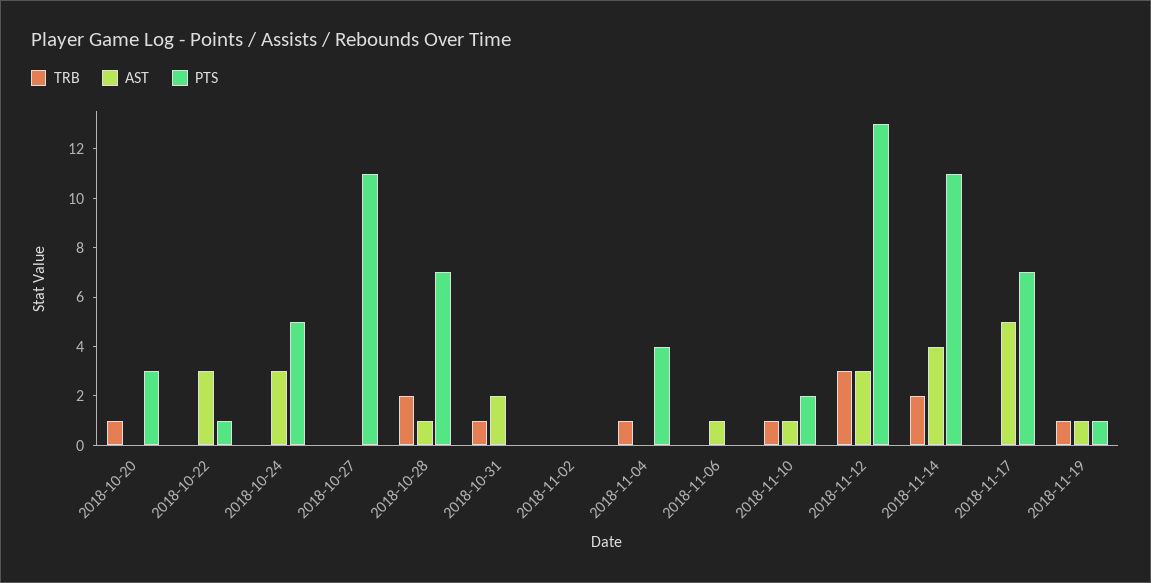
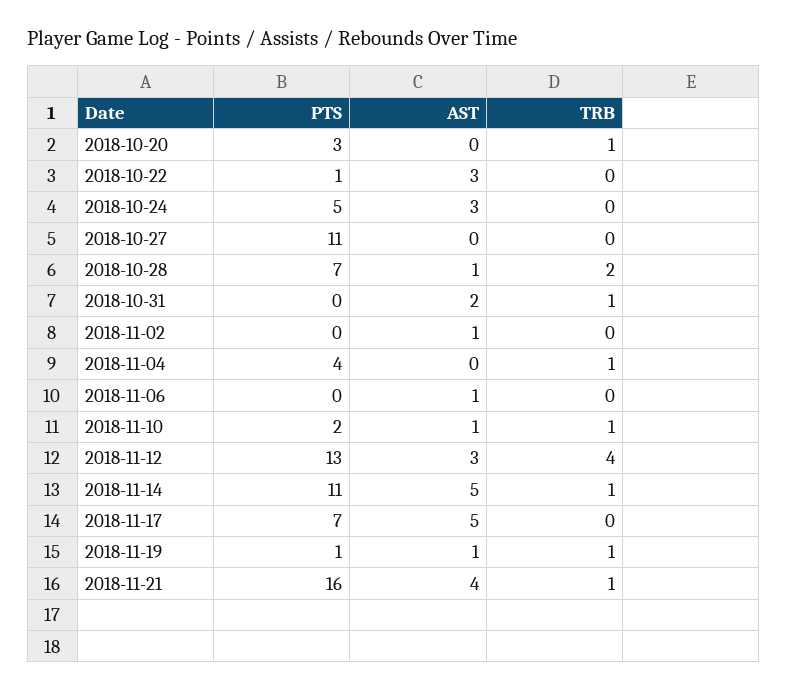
AST, 2018-11-02: 0 -> 1
TRB, 2018-11-12: 3 -> 4
TRB, 2018-11-14: 2 -> 1
AST, 2018-11-14: 4 -> 5
PTS, 2018-11-21: none -> 16
AST, 2018-11-21: none -> 4
TRB, 2018-11-21: none -> 1

